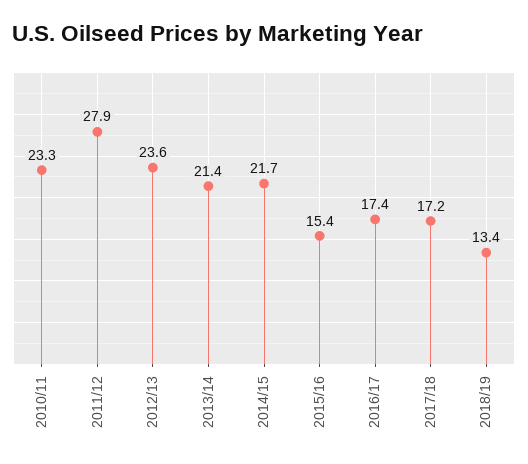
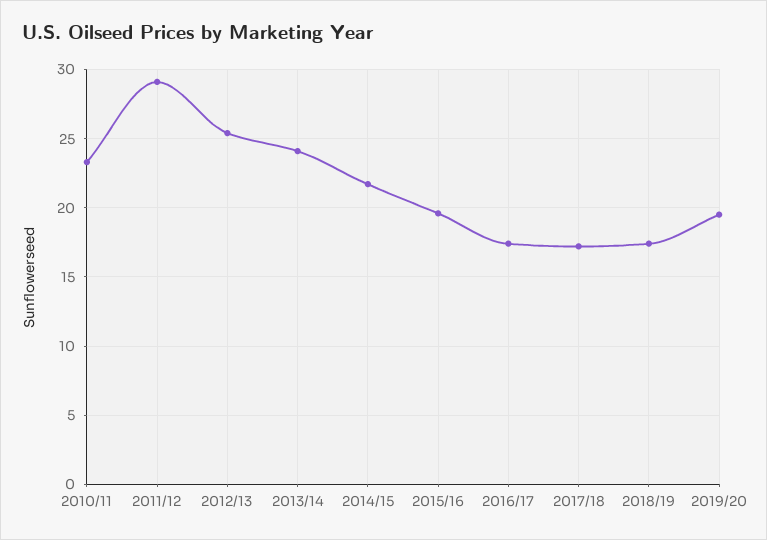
2011/12: 27.9 -> 29
2012/13: 23.6 -> 25.5
2013/14: 21.4 -> 24
2015/16: 15.4 -> 19.5
2018/19: 13.4 -> 17.5
2019/20: none -> 19.5

